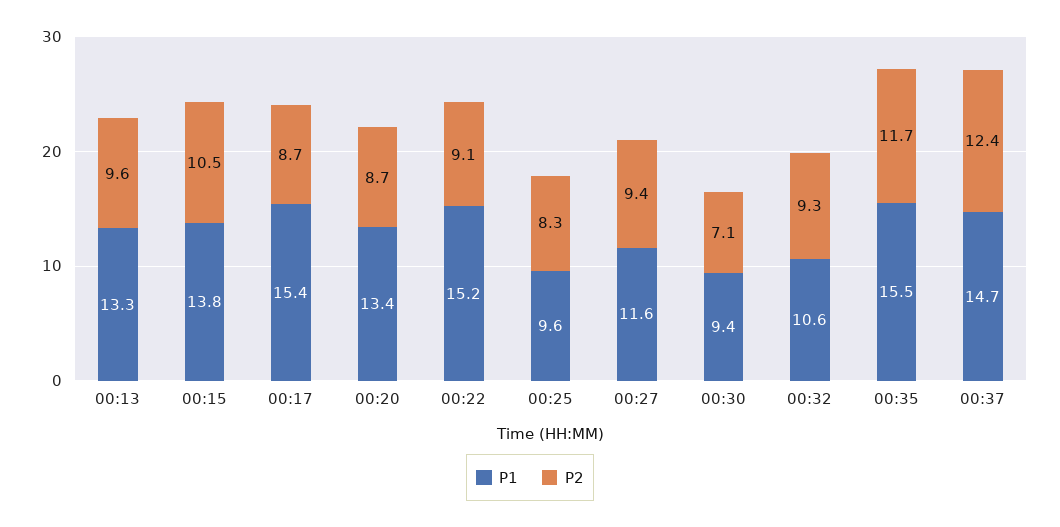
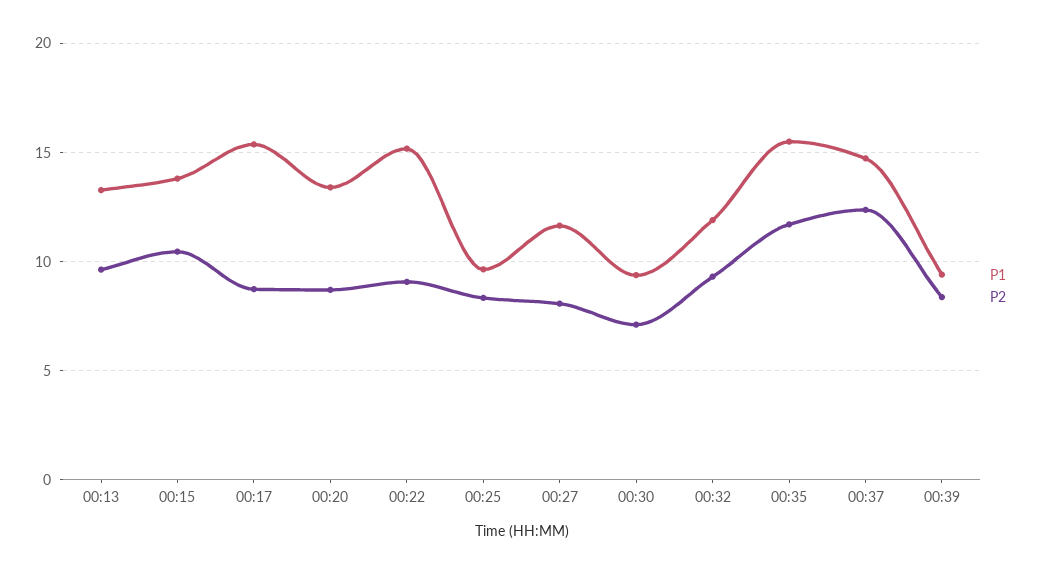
P2, 00:27: 9.4 -> 8
P1, 00:32: 10.6 -> 12
P1, 00:39: none -> 9.5
P2, 00:39: none -> 8.5

